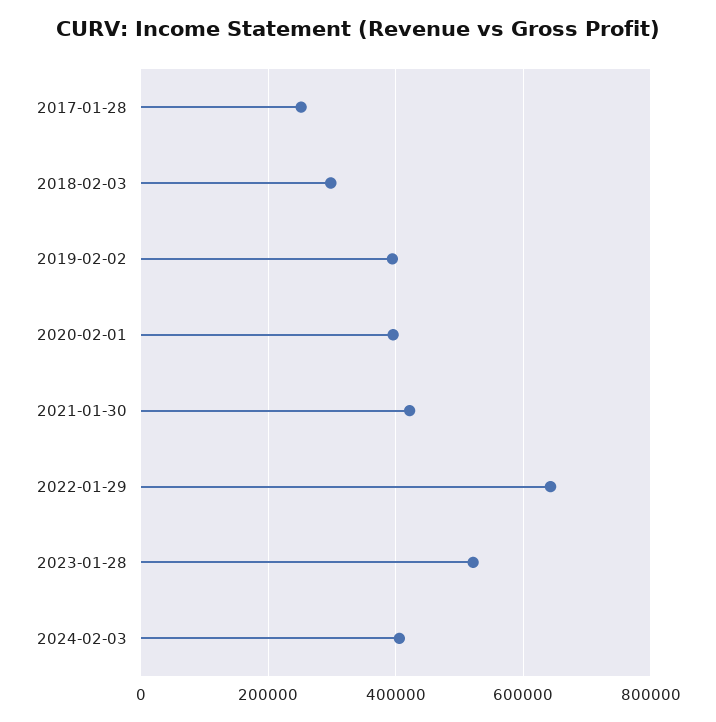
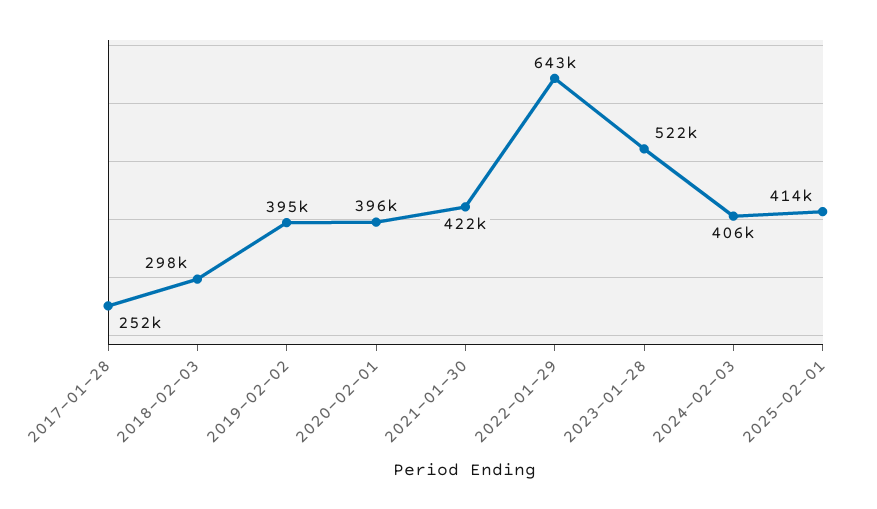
2025-02-01: none -> 414000

